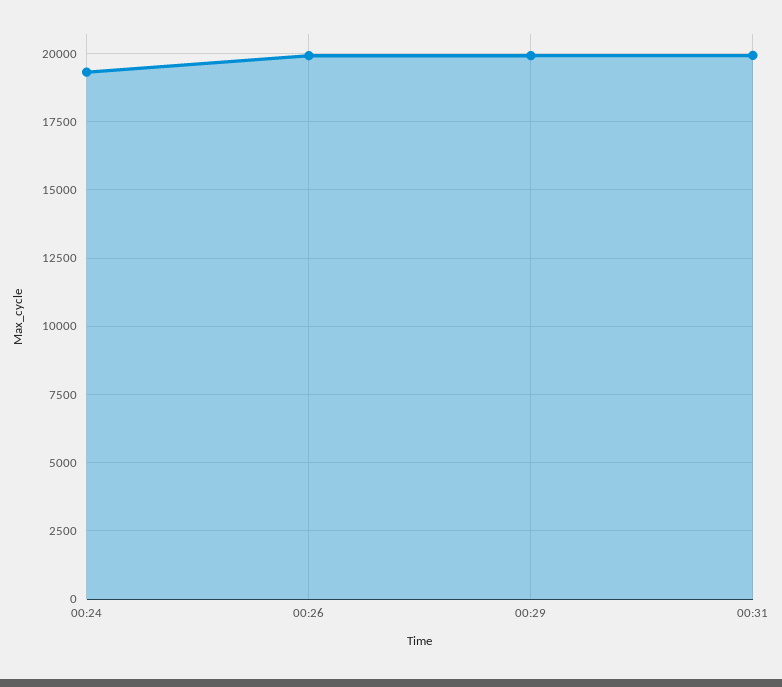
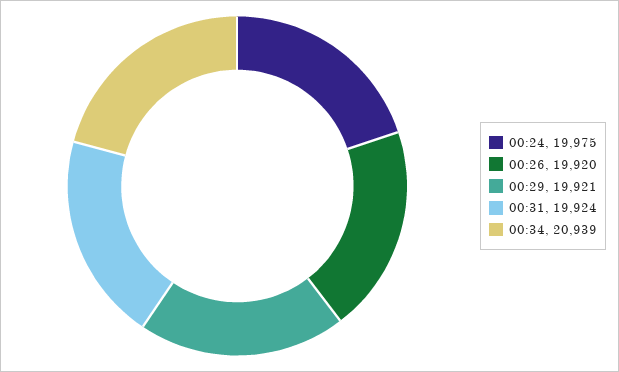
00:24: 19250 -> 19975
00:34: none -> 20939

